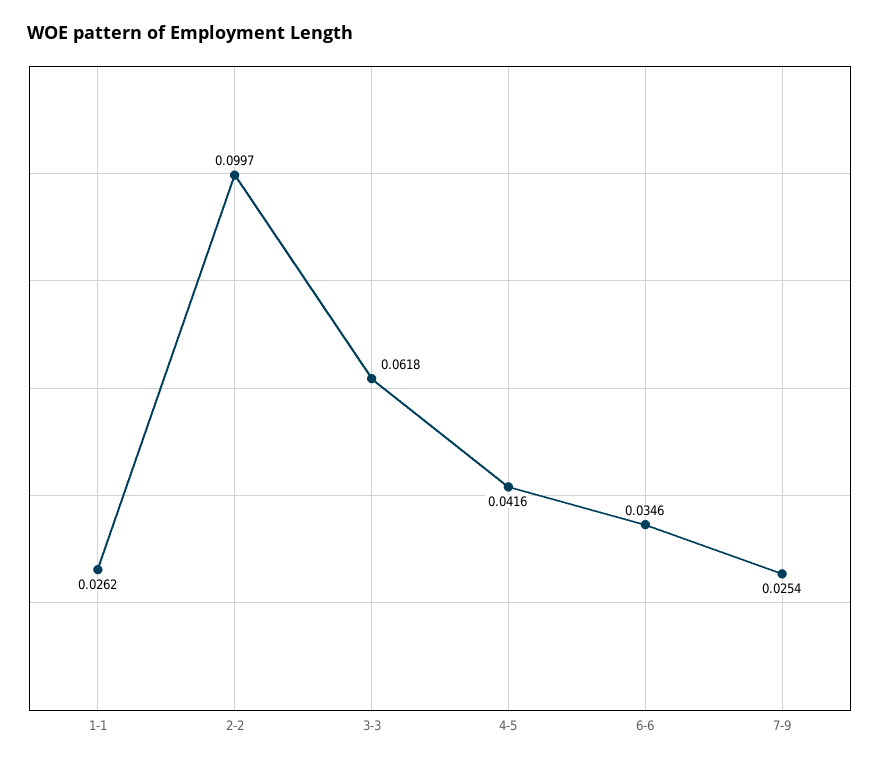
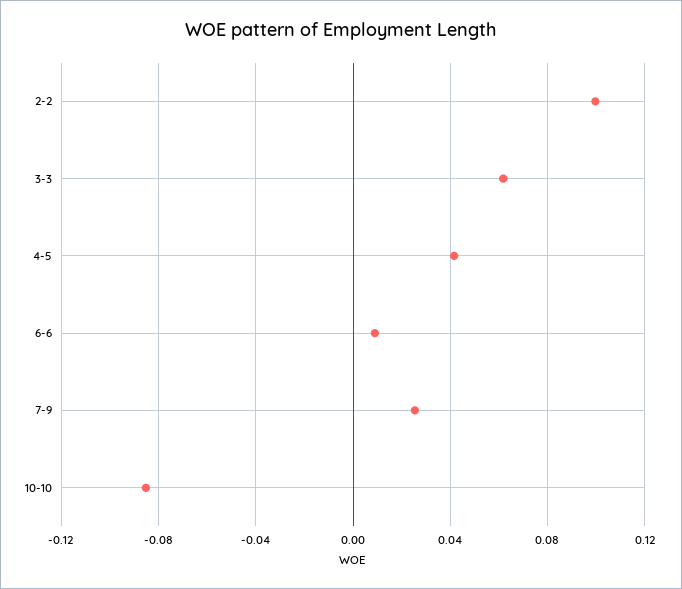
1-1: 0.0262 -> none
6-6: 0.0346 -> 0.01
10-10: none -> -0.085

